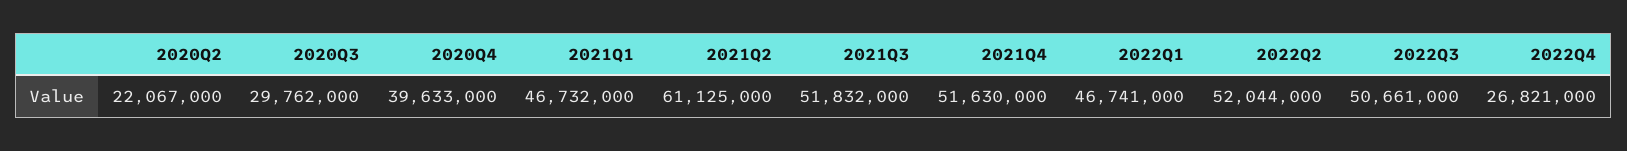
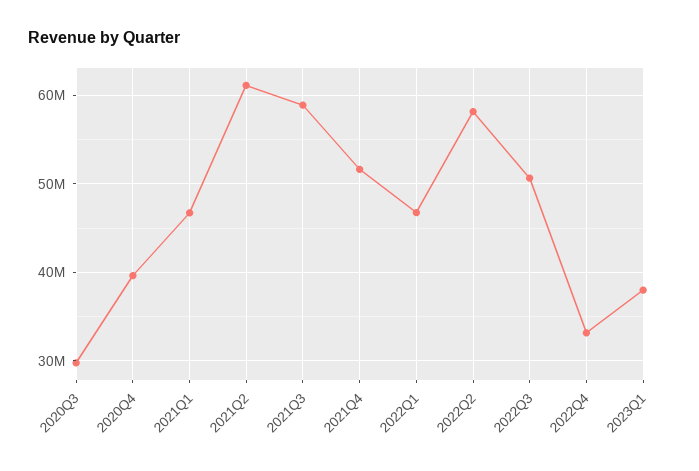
2020Q2: 22067000 -> none
2021Q3: 51832000 -> 59000000
2022Q2: 52044000 -> 58000000
2022Q4: 26821000 -> 33000000
2023Q1: none -> 38000000

